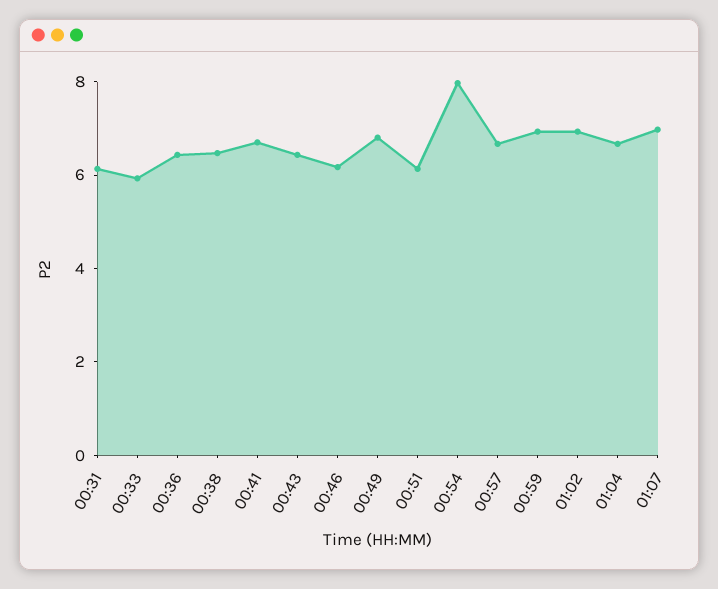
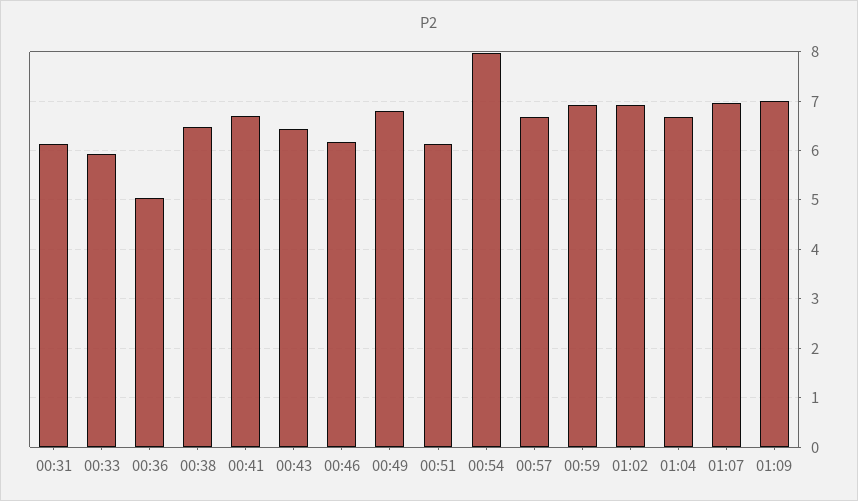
00:36: 6.5 -> 5
01:09: none -> 7

